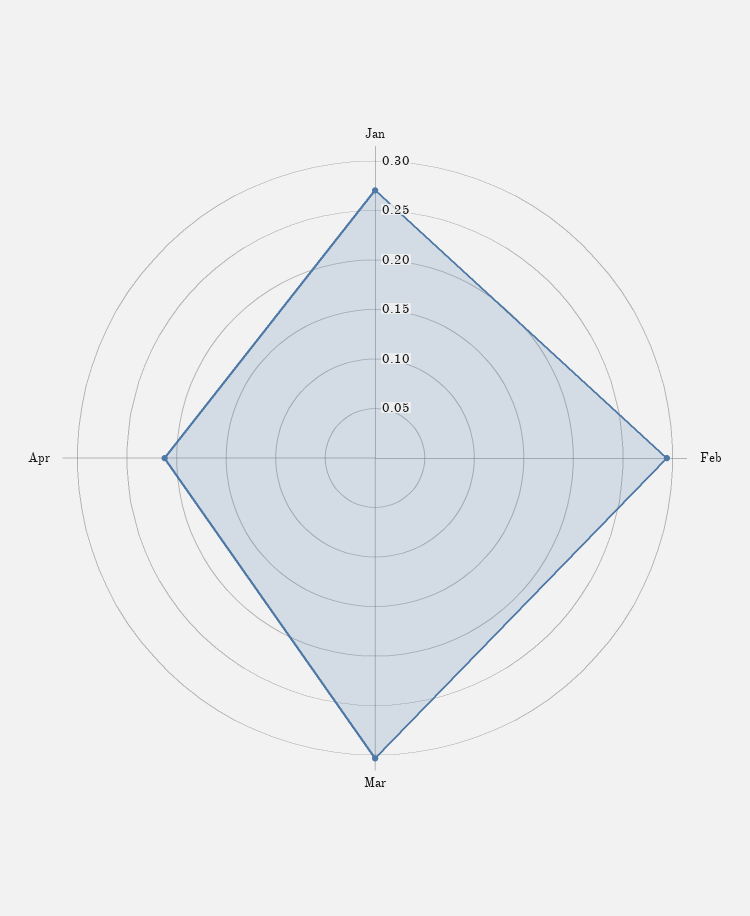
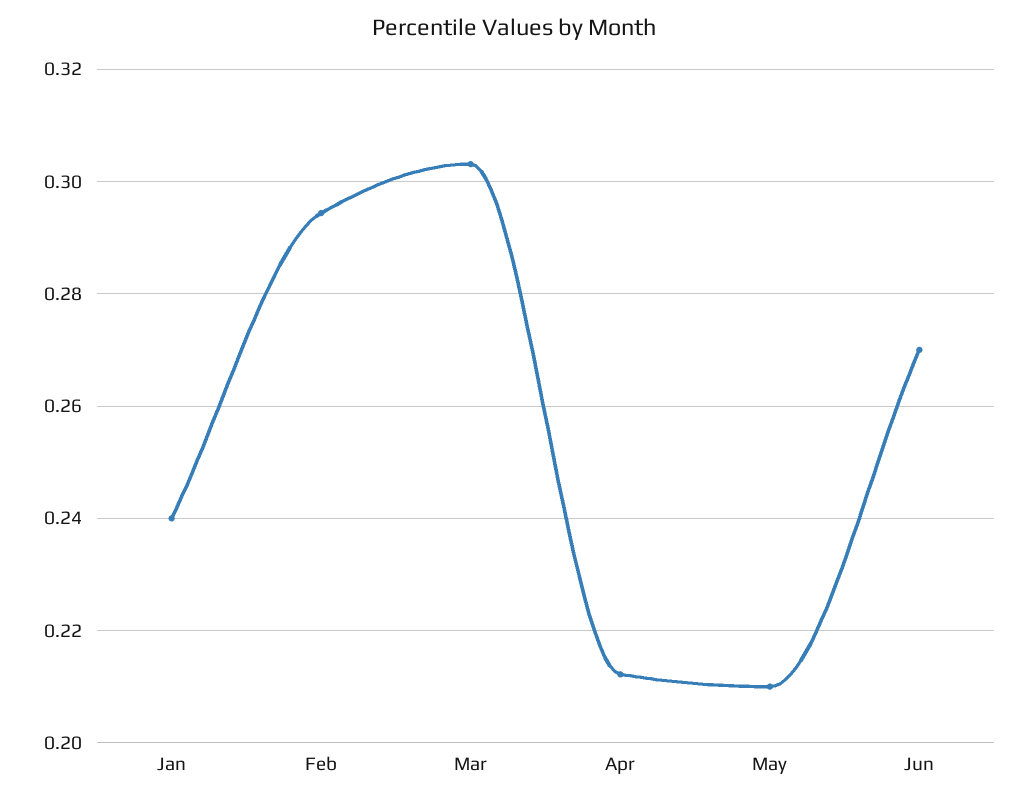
Jan: 0.27 -> 0.24
May: none -> 0.21
Jun: none -> 0.27

